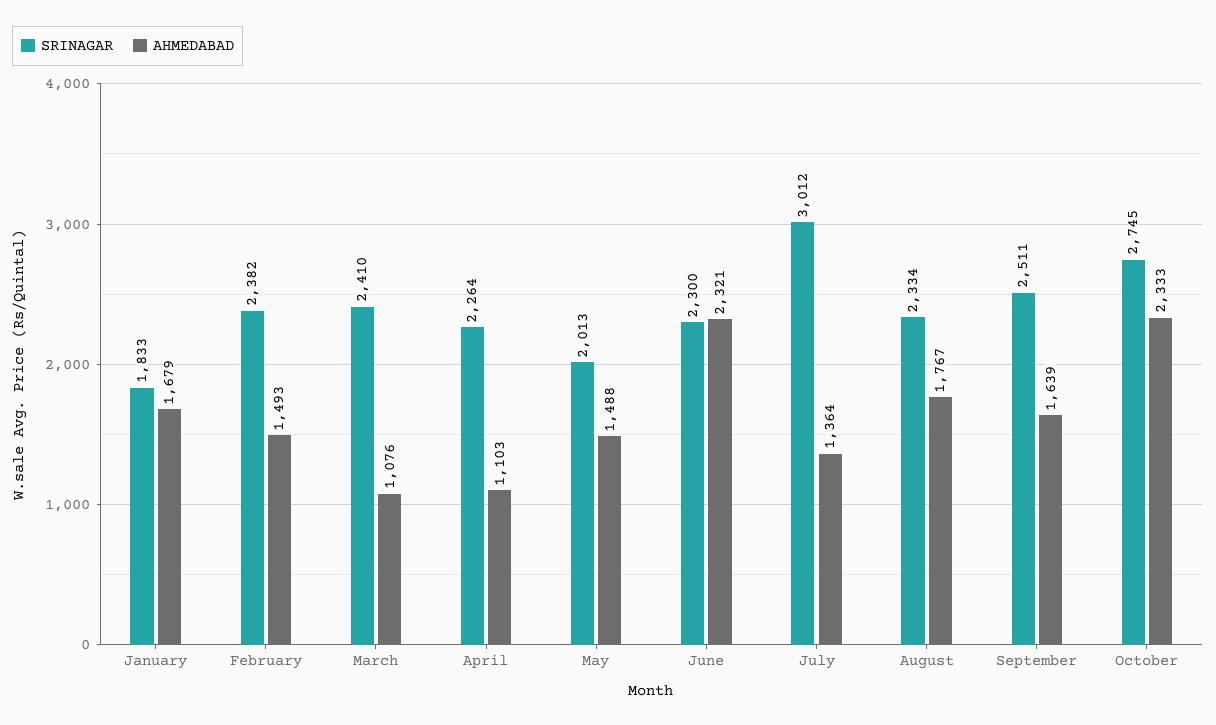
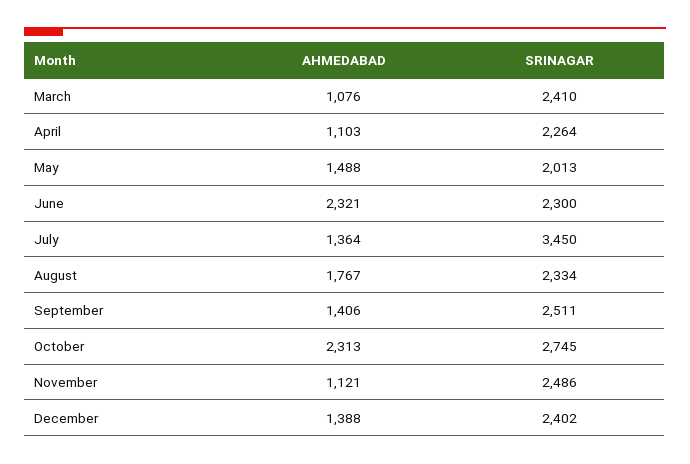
SRINAGAR, January: 1833 -> none
AHMEDABAD, January: 1679 -> none
SRINAGAR, February: 2382 -> none
AHMEDABAD, February: 1493 -> none
SRINAGAR, July: 3012 -> 3450
AHMEDABAD, September: 1639 -> 1406
AHMEDABAD, October: 2333 -> 2313
AHMEDABAD, November: none -> 1121
SRINAGAR, November: none -> 2486
AHMEDABAD, December: none -> 1388
SRINAGAR, December: none -> 2402

